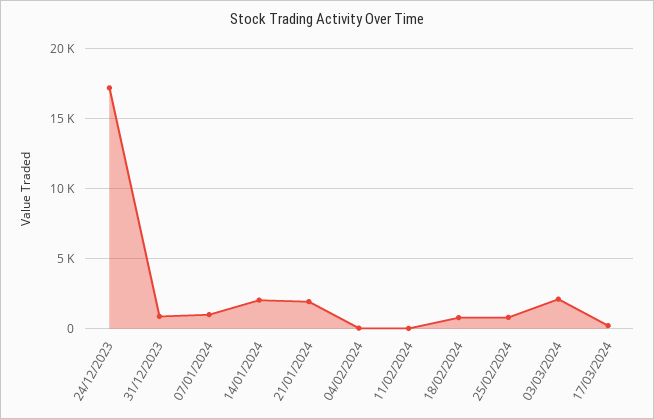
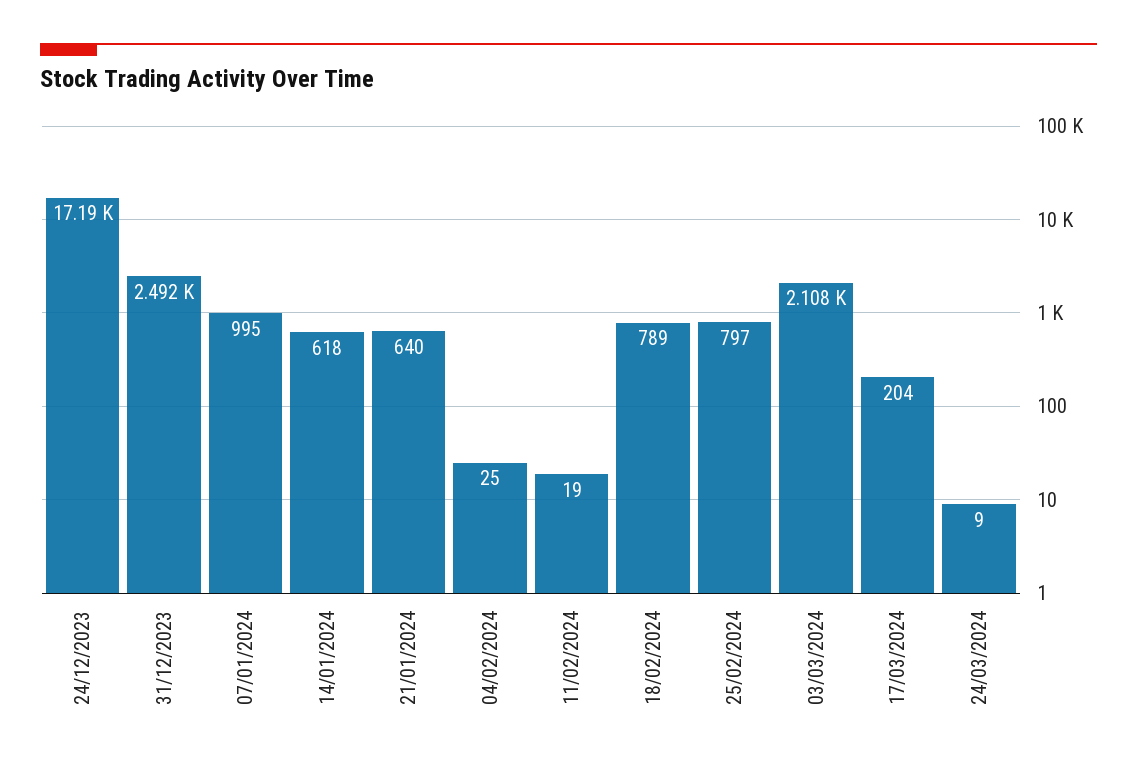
31/12/2023: 1000 -> 2492
14/01/2024: 2000 -> 618
21/01/2024: 2000 -> 640
24/03/2024: none -> 9

